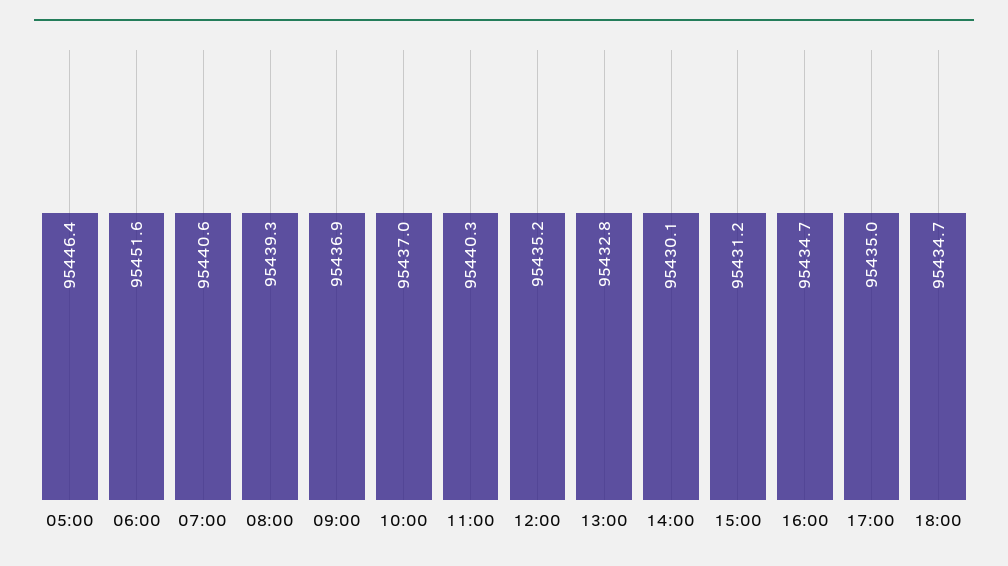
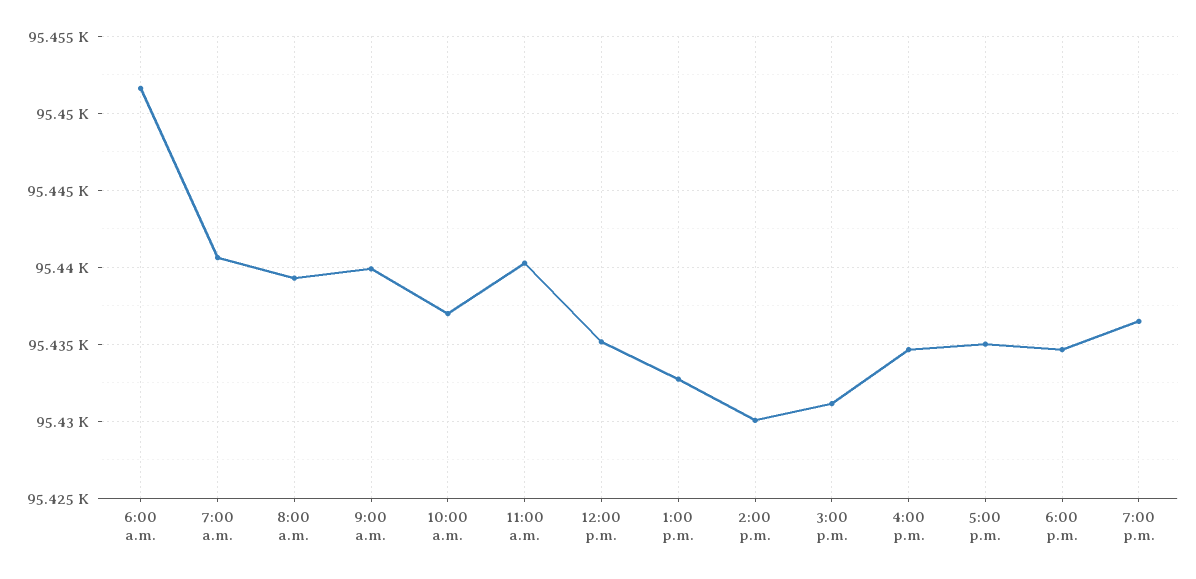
05:00: 95446.4 -> none
09:00: 95436.9 -> 95440
7:00 p.m.: none -> 95436.5

